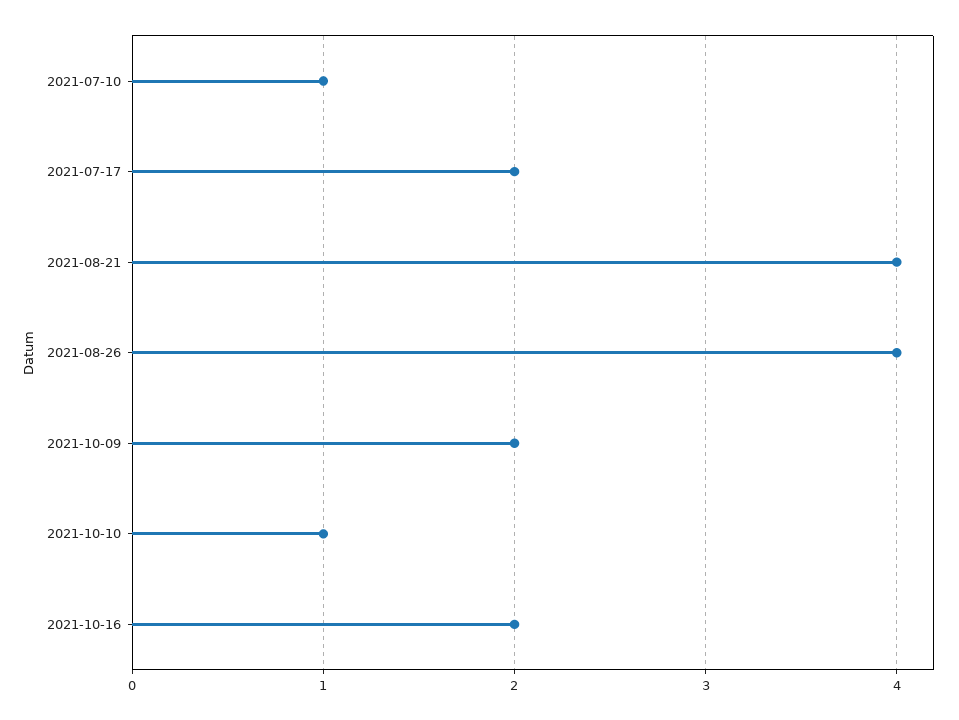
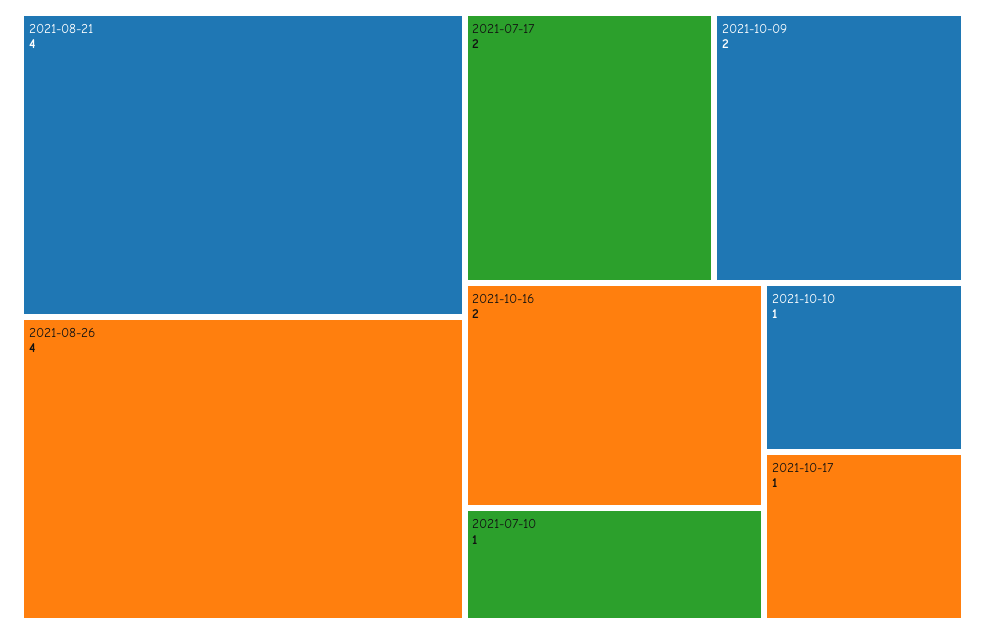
2021-10-17: none -> 1

